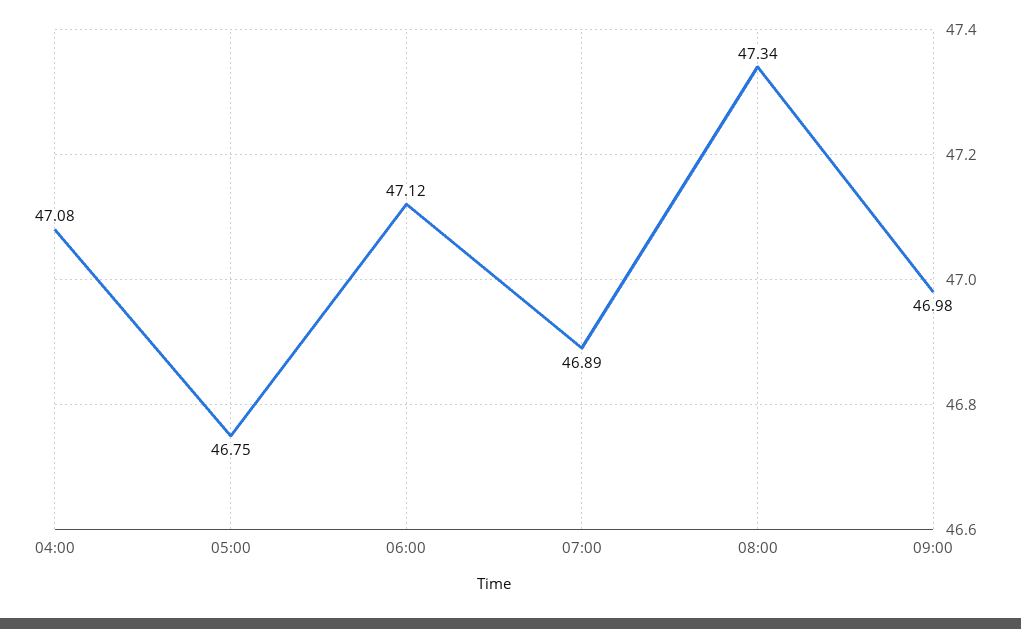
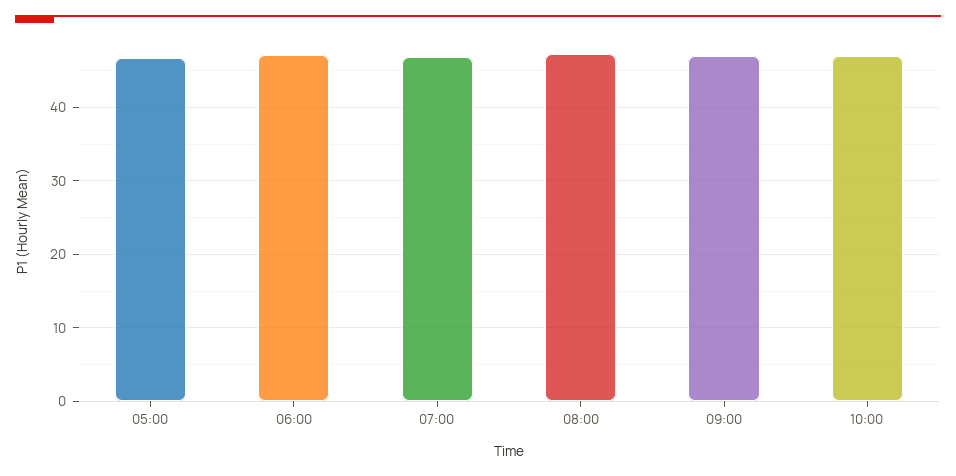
04:00: 47.08 -> none
10:00: none -> 47

